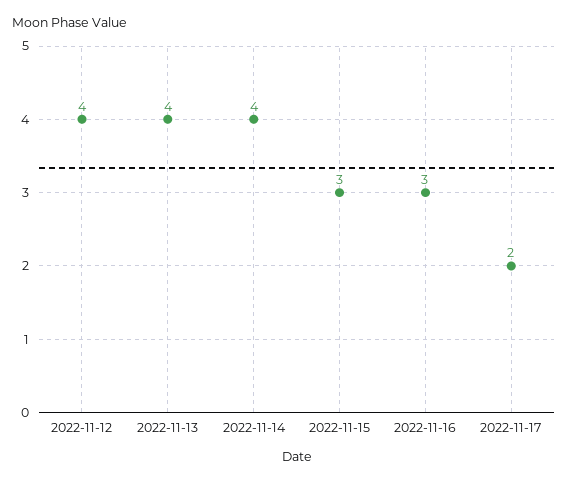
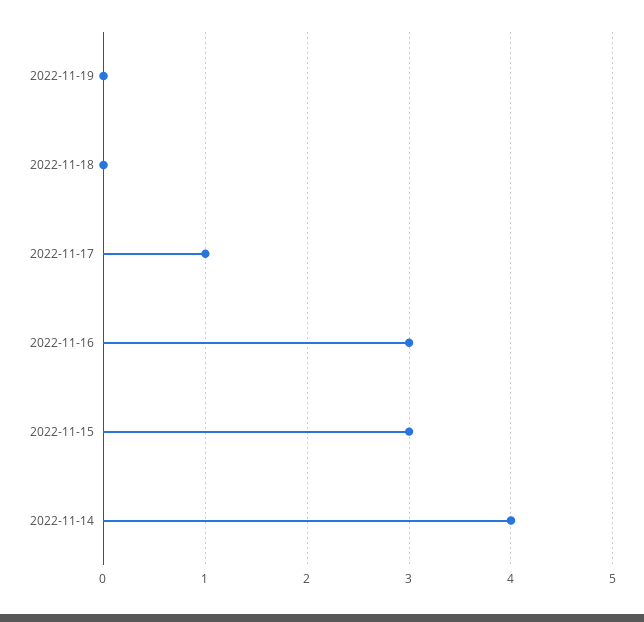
2022-11-12: 4 -> none
2022-11-13: 4 -> none
2022-11-17: 2 -> 1
2022-11-19: none -> 0
2022-11-18: none -> 0

